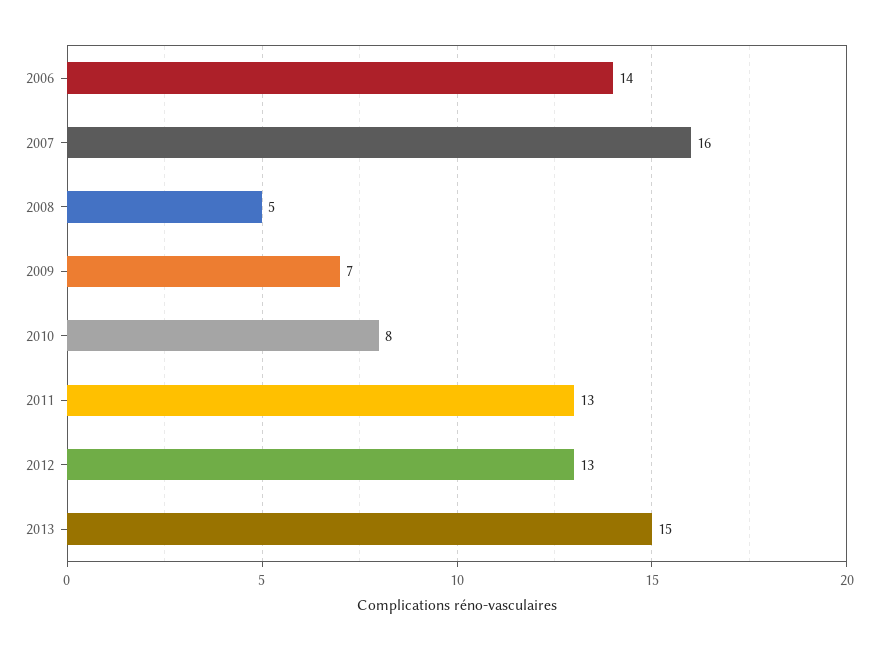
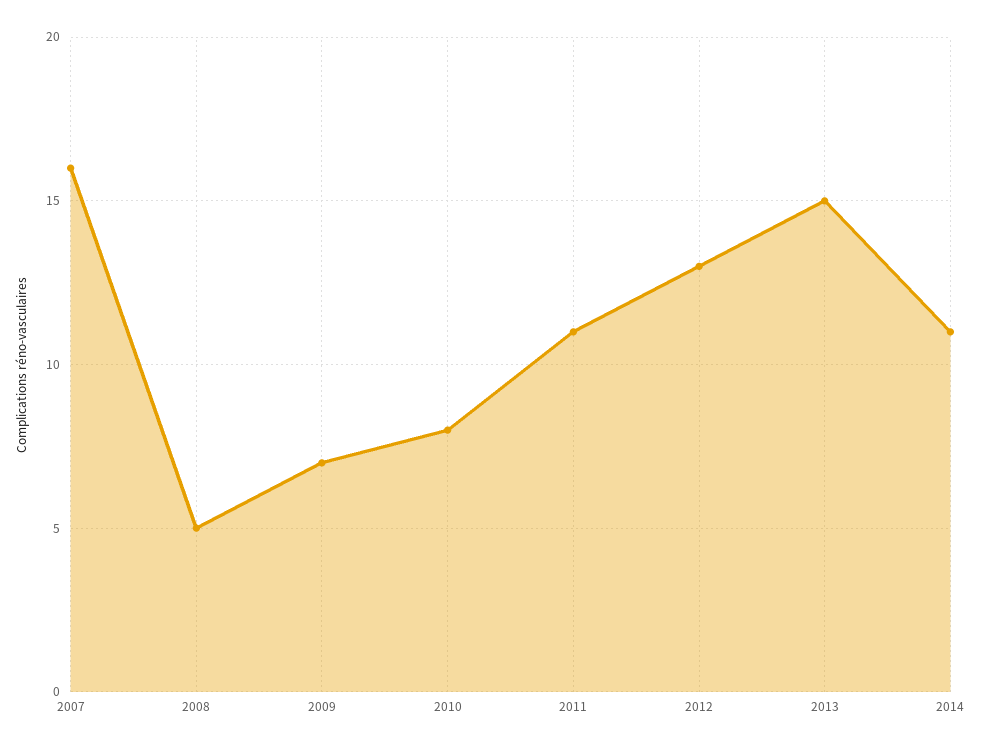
2006: 14 -> none
2011: 13 -> 11
2014: none -> 11

